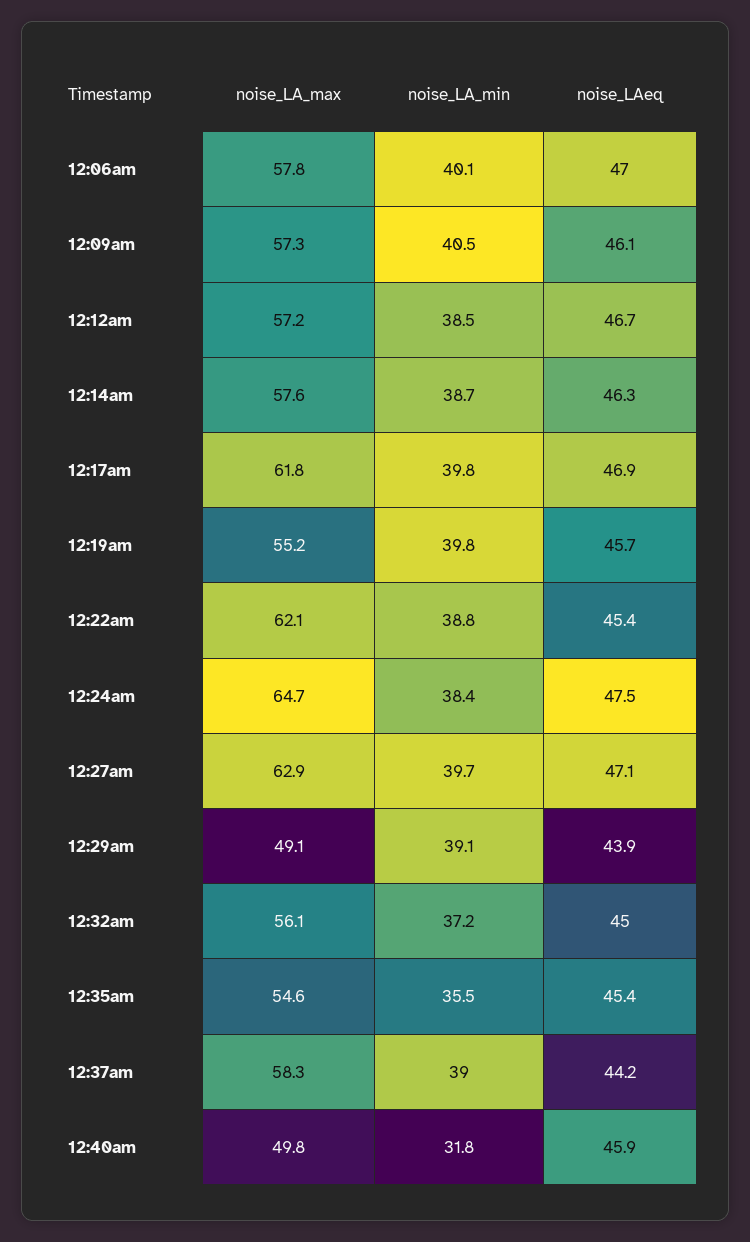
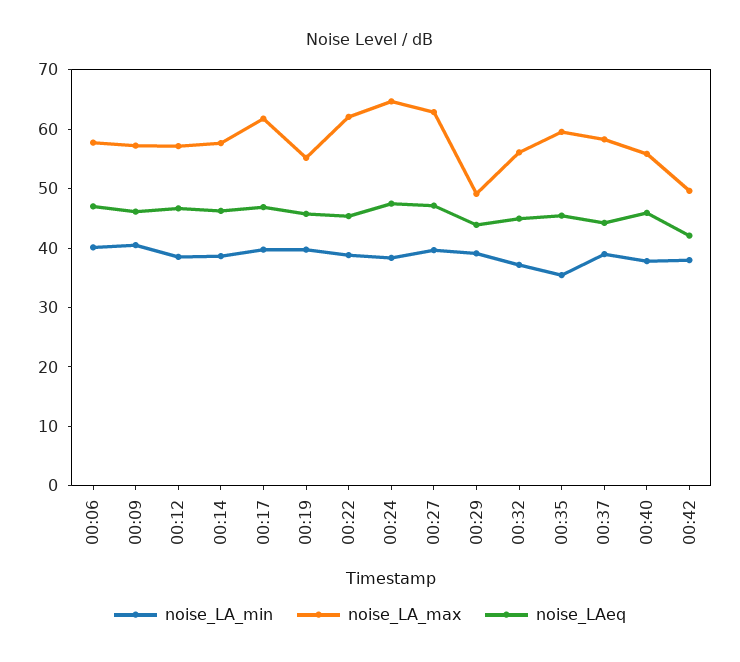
noise_LA_max, 12:35am: 54.6 -> 60
noise_LA_max, 12:40am: 49.8 -> 56
noise_LA_min, 12:40am: 31.8 -> 38
noise_LA_min, 00:42: none -> 38
noise_LA_max, 00:42: none -> 50
noise_LAeq, 00:42: none -> 42

